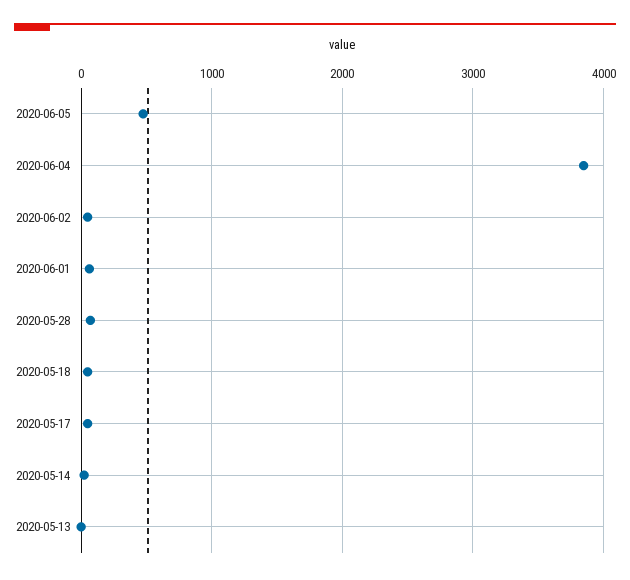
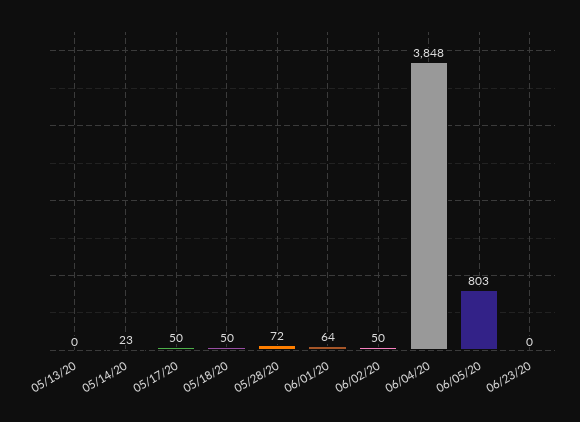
2020-06-05: 500 -> 803
06/23/20: none -> 0

